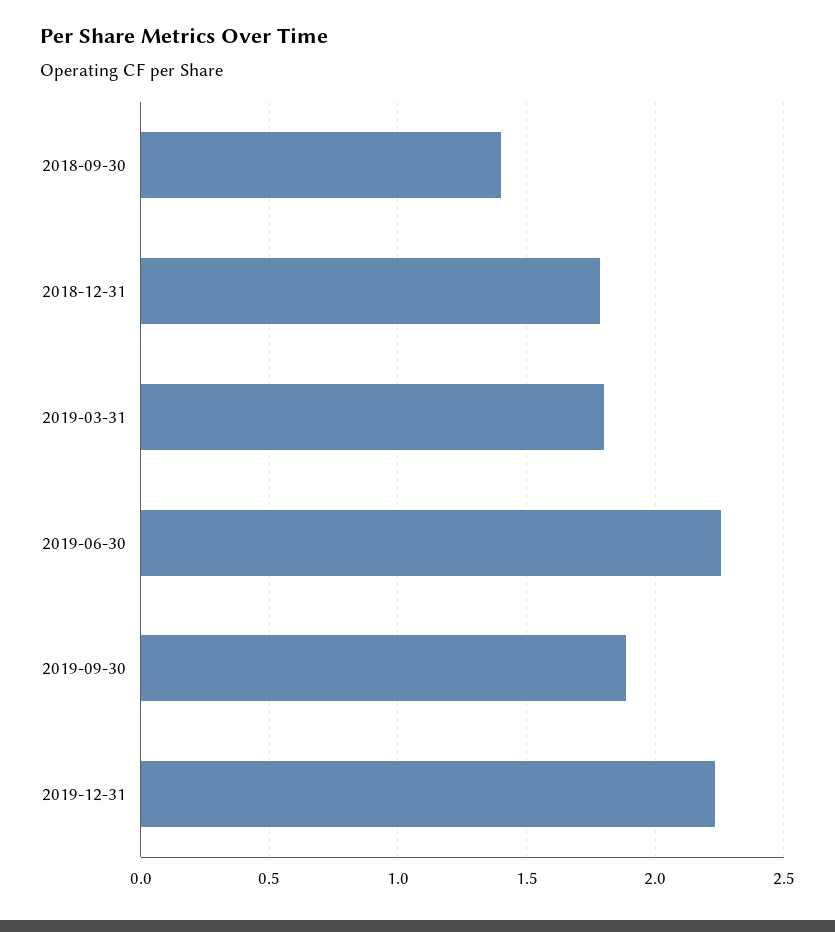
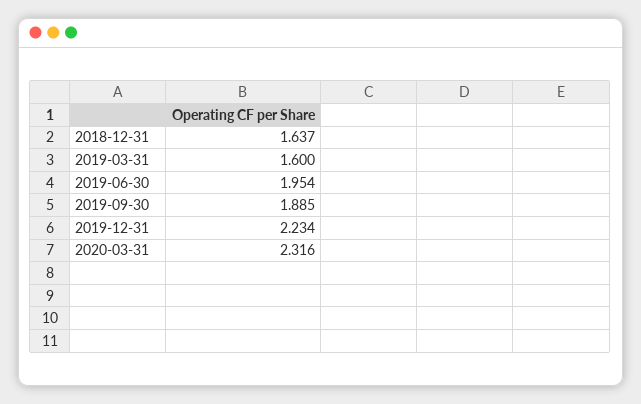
2018-09-30: 1.4 -> none
2018-12-31: 1.8 -> 1.637
2019-03-31: 1.8 -> 1.6
2019-06-30: 2.25 -> 1.954
2020-03-31: none -> 2.316

